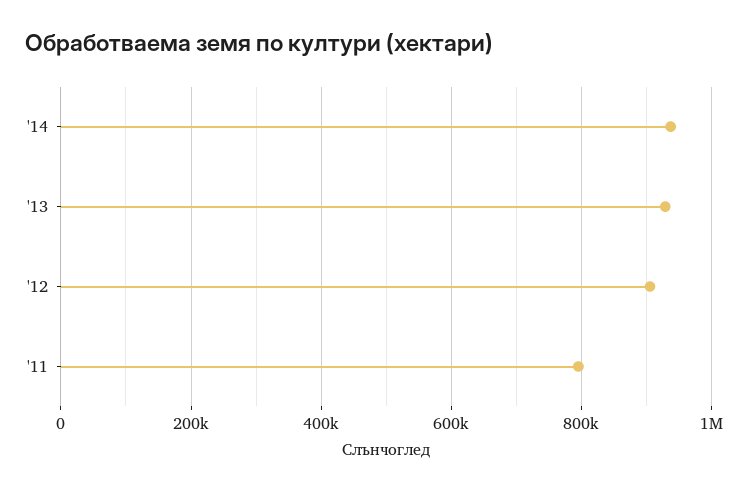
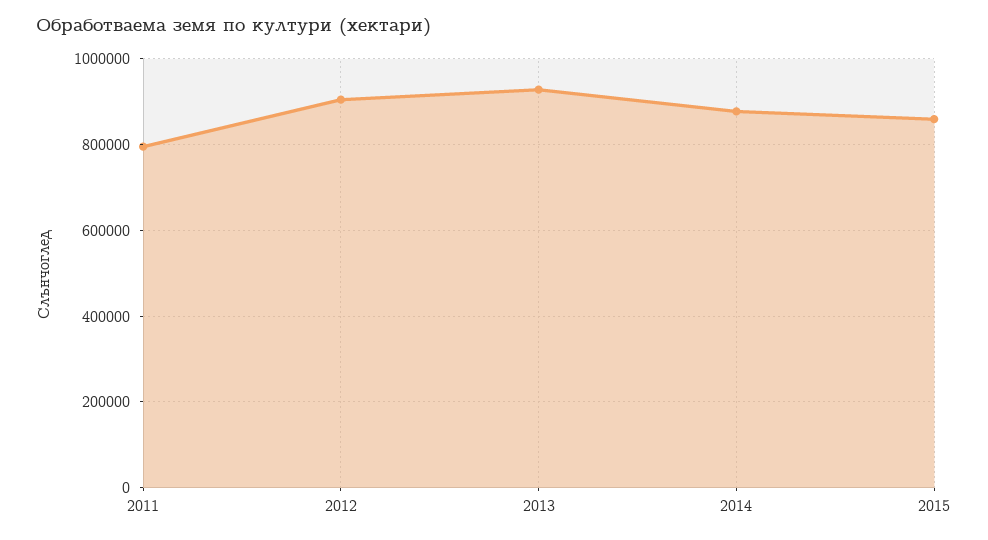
'14: 940000 -> 880000
2015: none -> 860000

